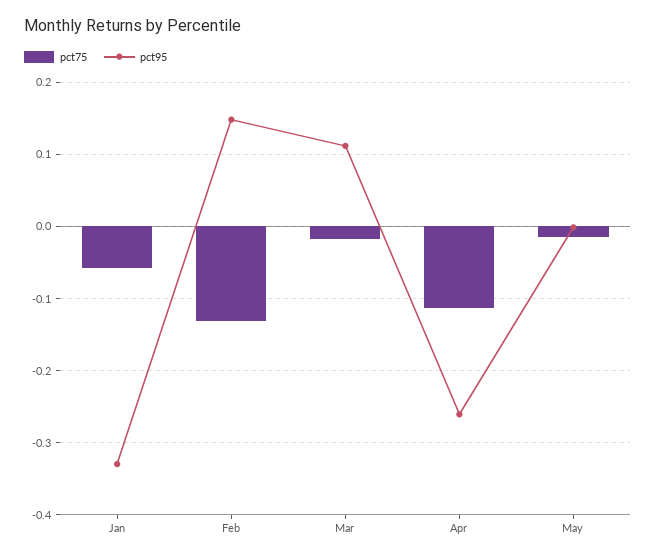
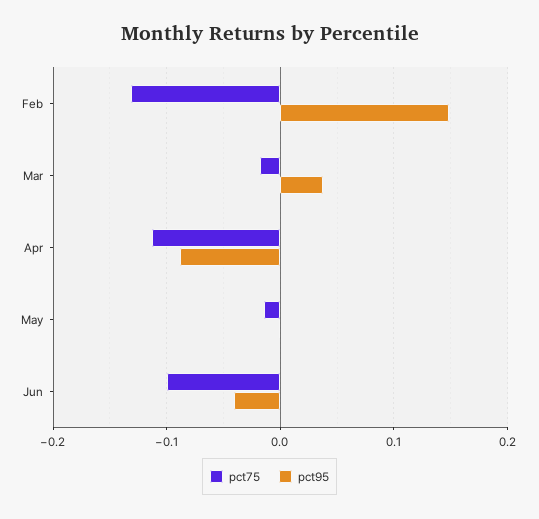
pct75, Jan: -0.06 -> none
pct95, Jan: -0.33 -> none
pct95, Mar: 0.11 -> 0.04
pct95, Apr: -0.26 -> -0.09
pct75, Jun: none -> -0.1
pct95, Jun: none -> -0.04

